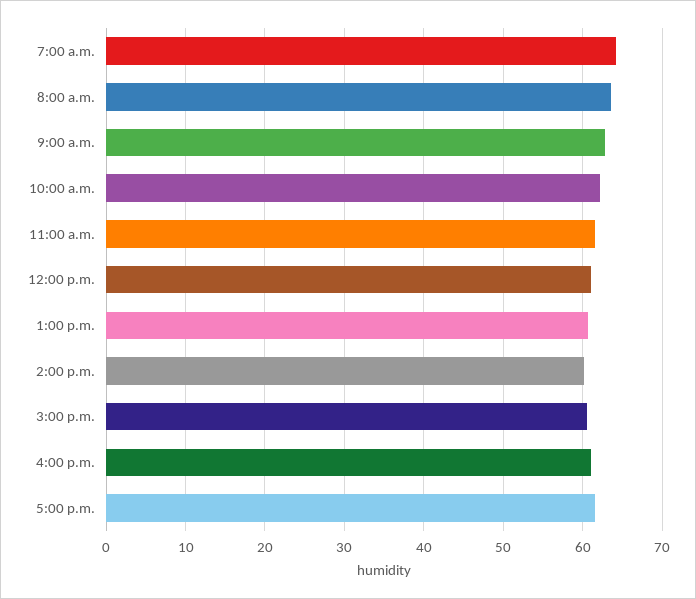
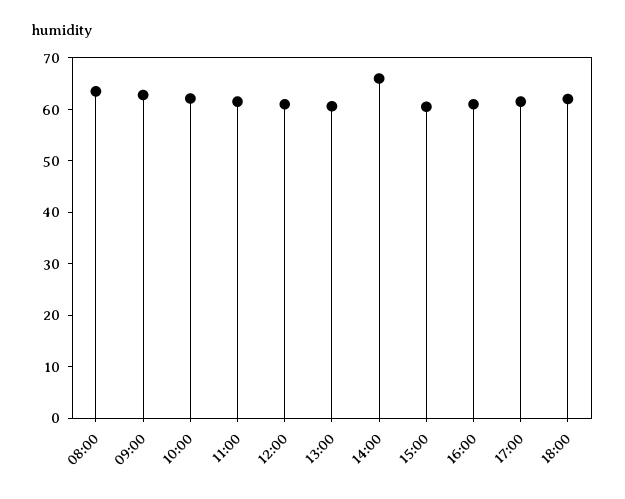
7:00 a.m.: 64 -> none
2:00 p.m.: 60 -> 66
18:00: none -> 62

